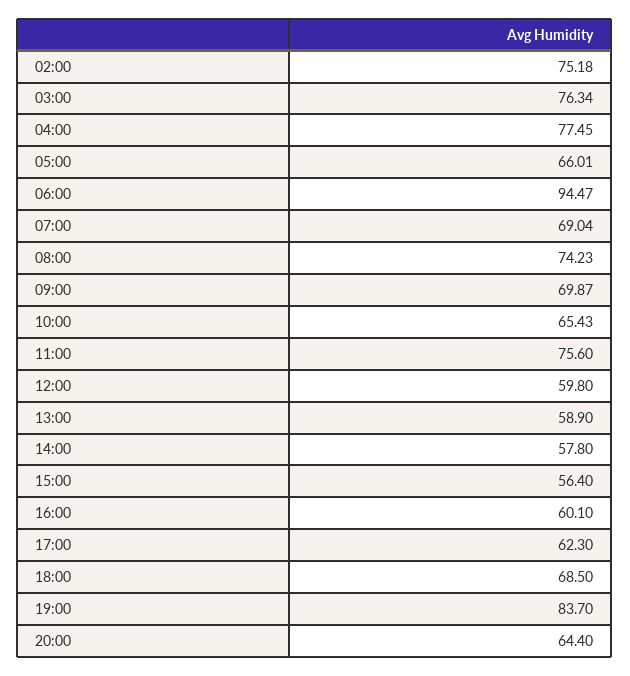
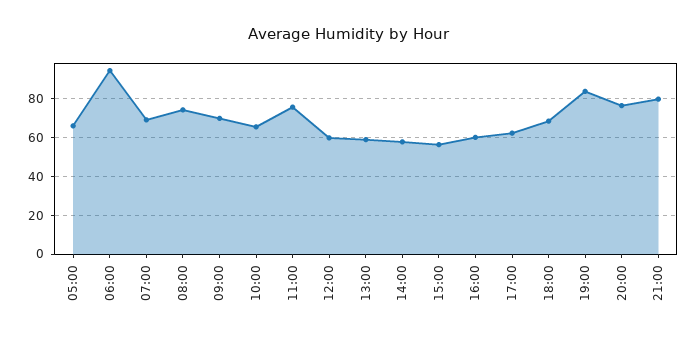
02:00: 75.18 -> none
03:00: 76.34 -> none
04:00: 77.45 -> none
20:00: 64.4 -> 75
21:00: none -> 80

